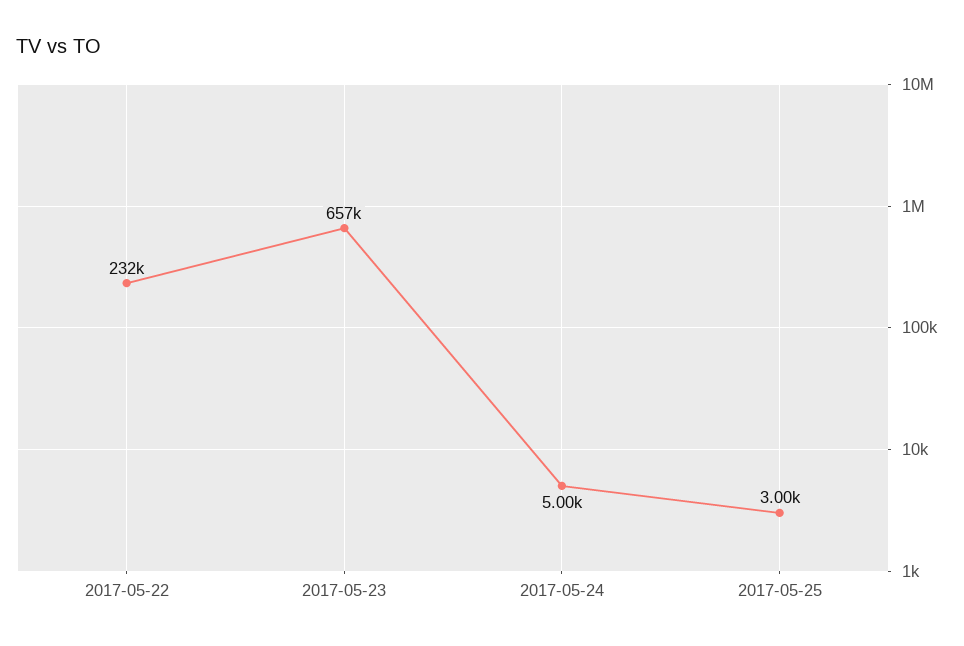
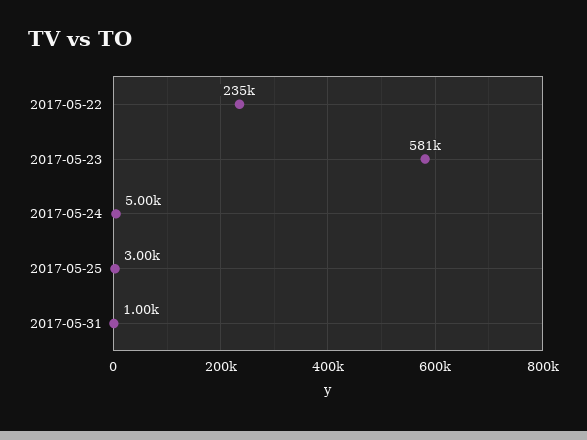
2017-05-22: 232000 -> 235000
2017-05-23: 657000 -> 581000
2017-05-31: none -> 1000

